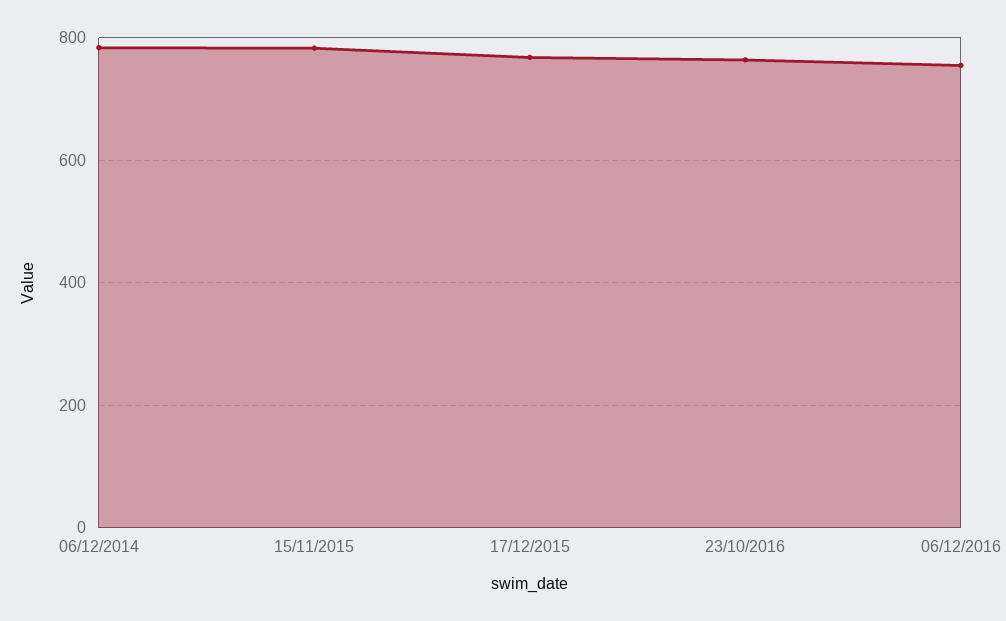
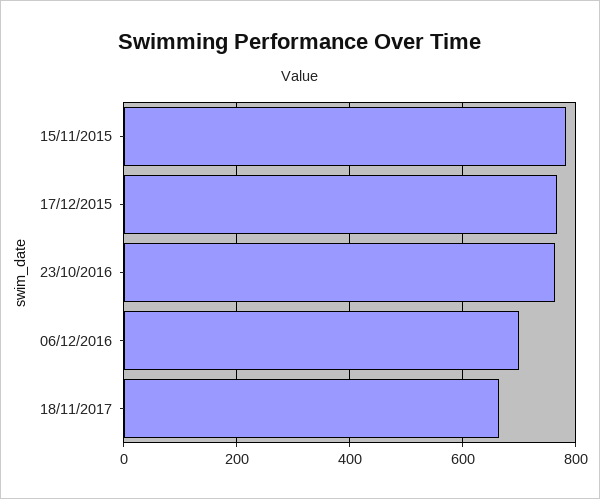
06/12/2014: 780 -> none
06/12/2016: 760 -> 700
18/11/2017: none -> 660

